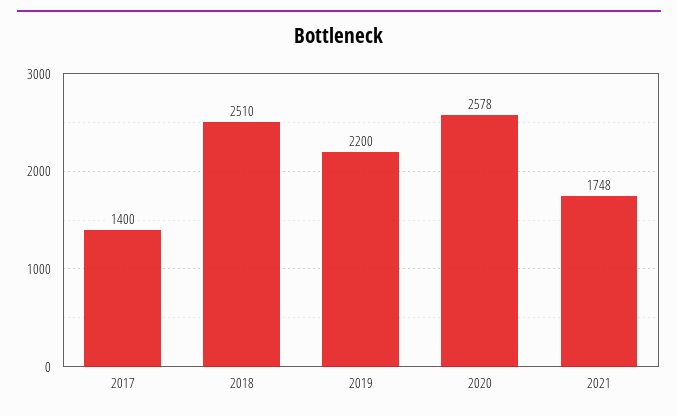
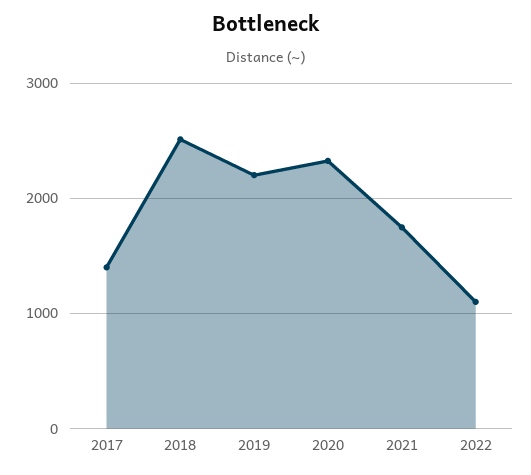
2020: 2578 -> 2300
2022: none -> 1100

